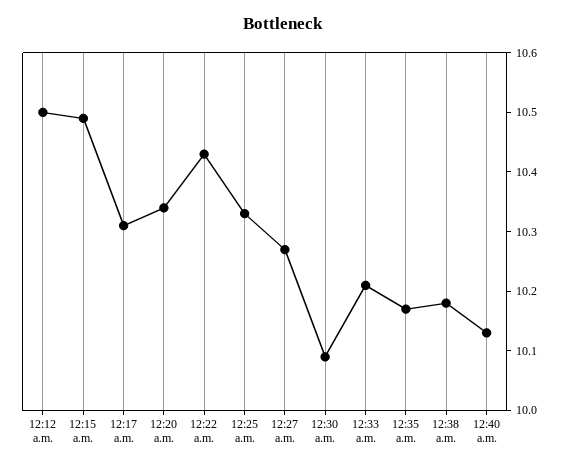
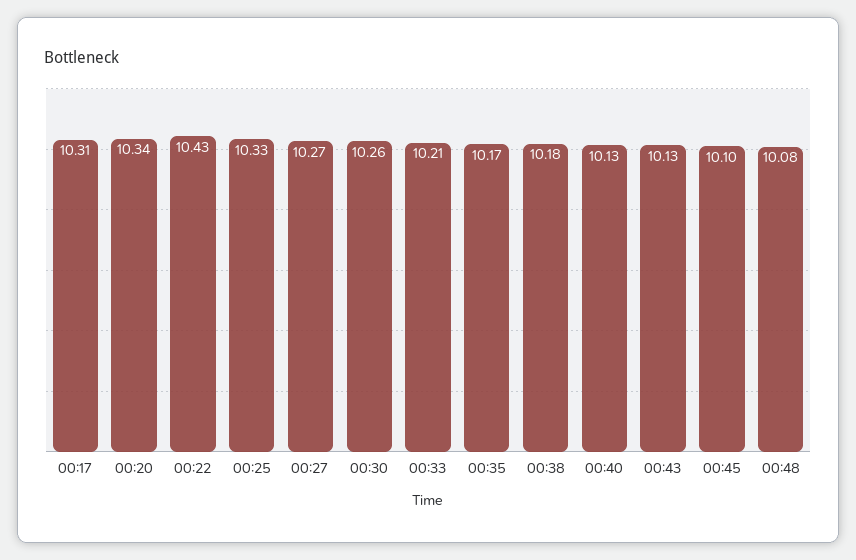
12:12 a.m.: 10.5 -> none
12:15 a.m.: 10.5 -> none
12:30 a.m.: 10.1 -> 10.26
00:43: none -> 10.13
00:45: none -> 10.1
00:48: none -> 10.08

